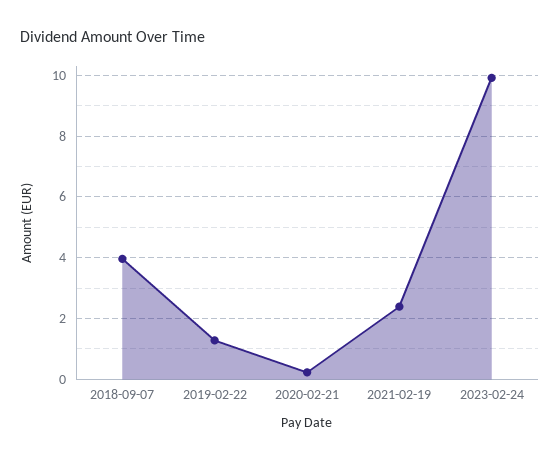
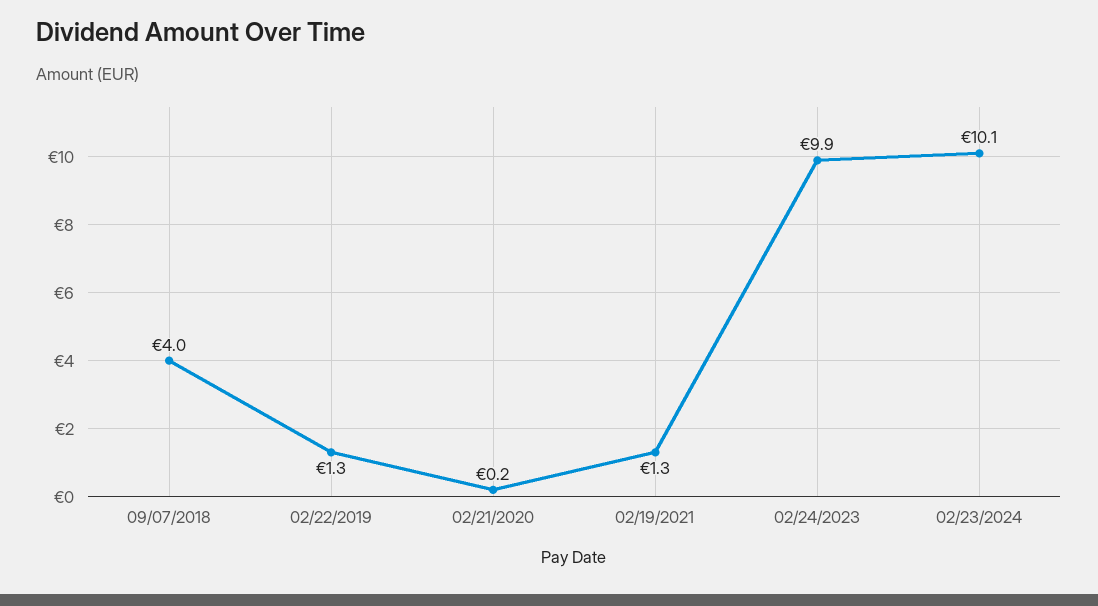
2021-02-19: 2.4 -> 1.3
02/23/2024: none -> 10.1

